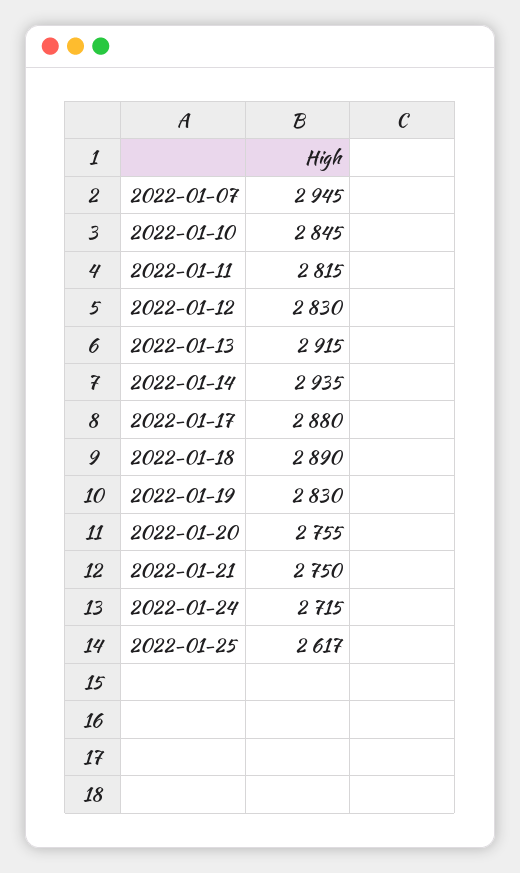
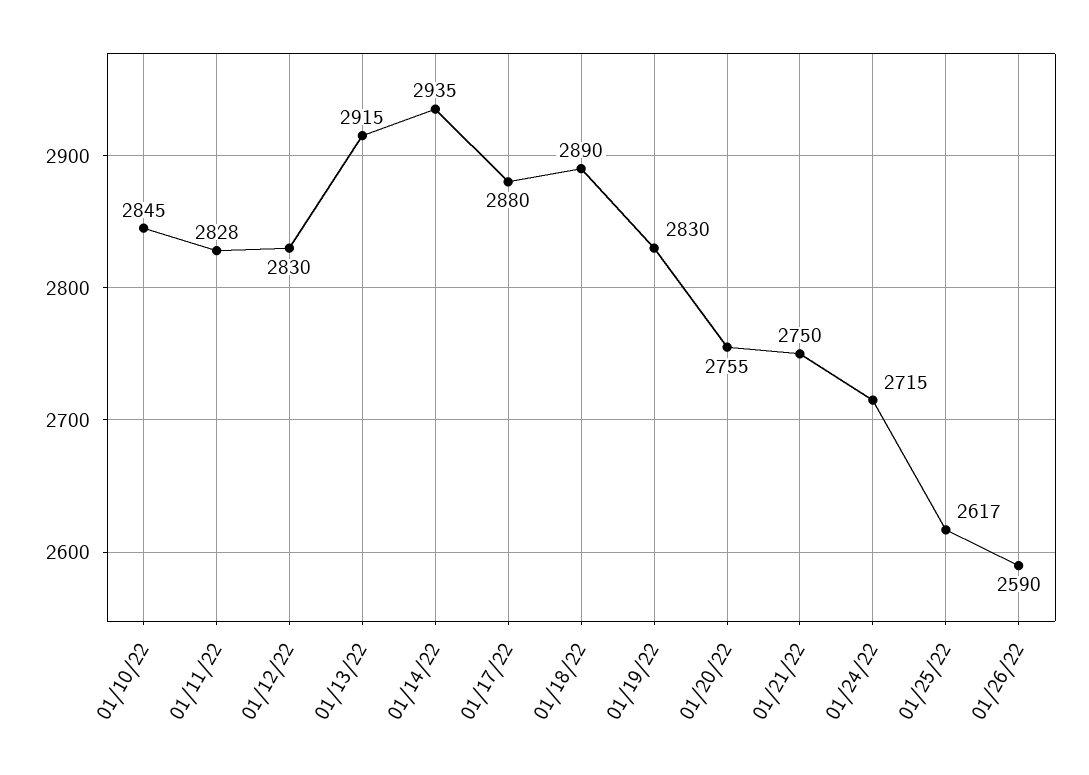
2022-01-07: 2945 -> none
2022-01-11: 2815 -> 2828
01/26/22: none -> 2590

